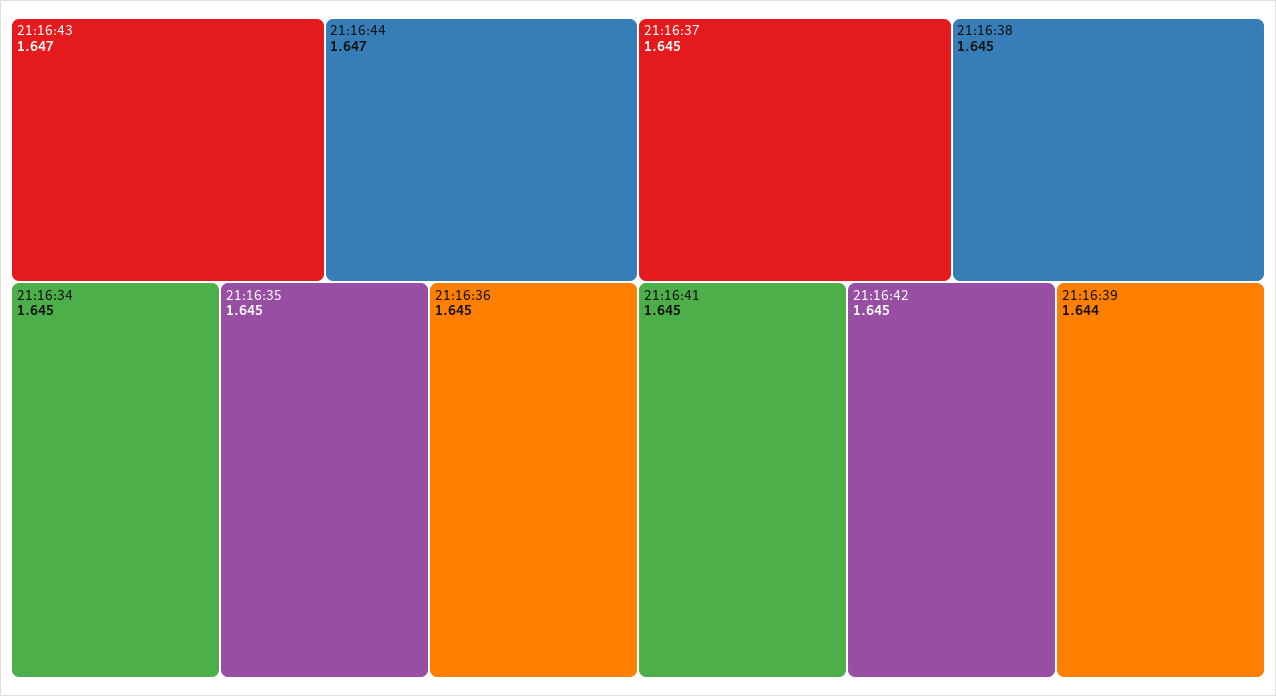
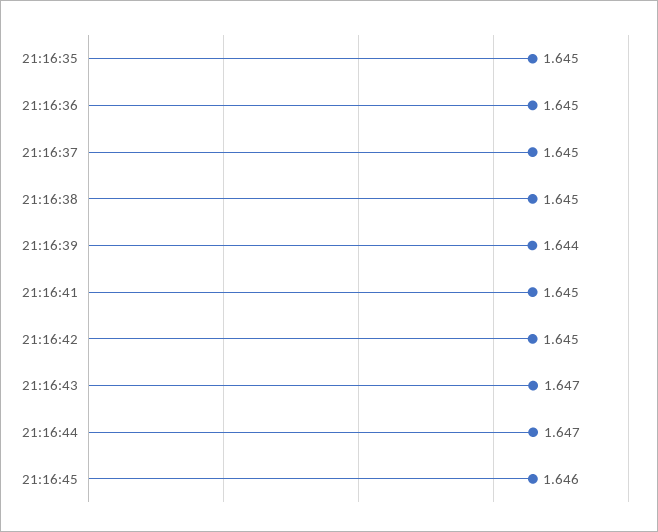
21:16:34: 1.645 -> none
21:16:45: none -> 1.646

